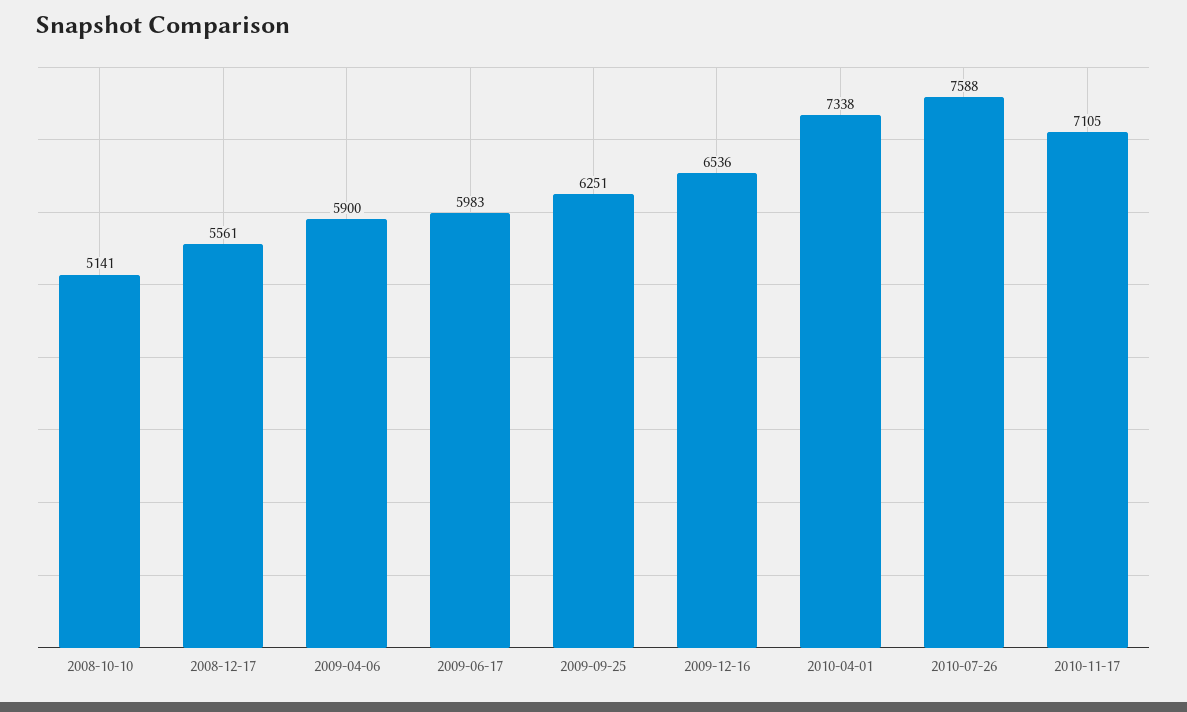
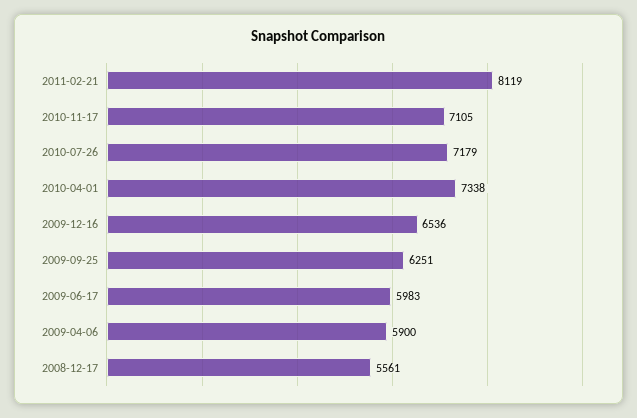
2008-10-10: 5141 -> none
2010-07-26: 7588 -> 7179
2011-02-21: none -> 8119

